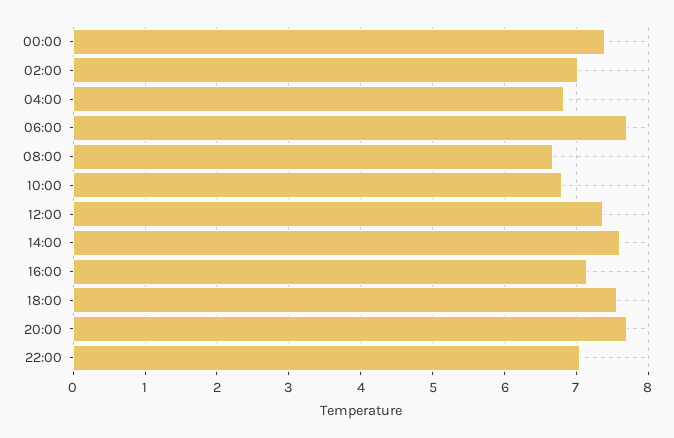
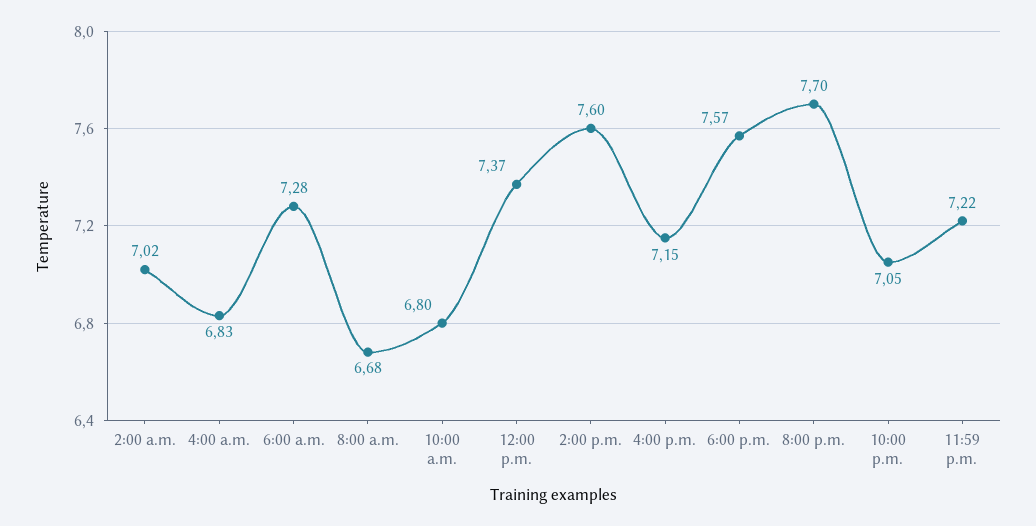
00:00: 7.4 -> none
06:00: 7.7 -> 7.28
11:59 p.m.: none -> 7.22

